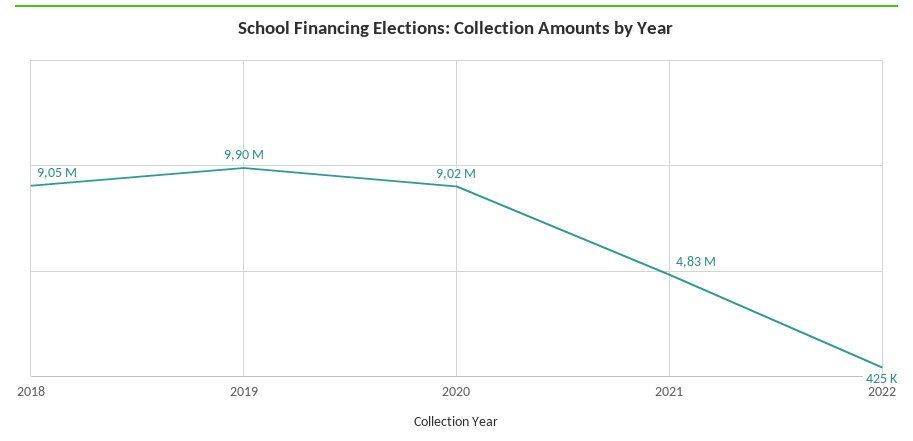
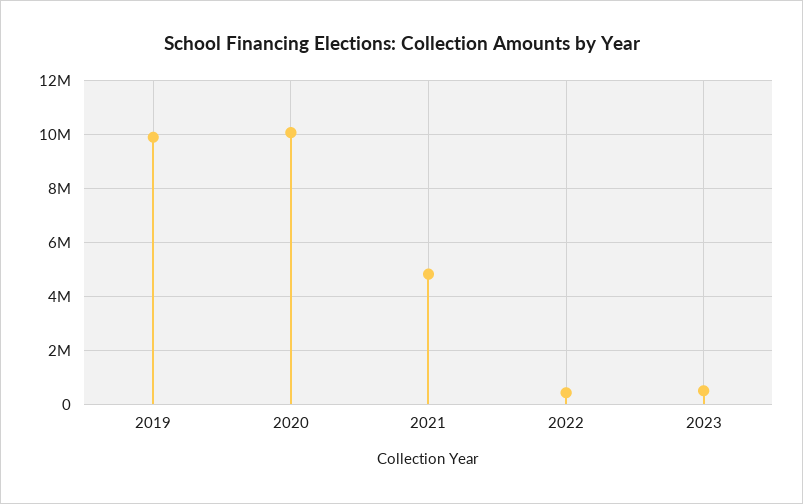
2018: 9050000 -> none
2020: 9020000 -> 10000000
2023: none -> 500000

